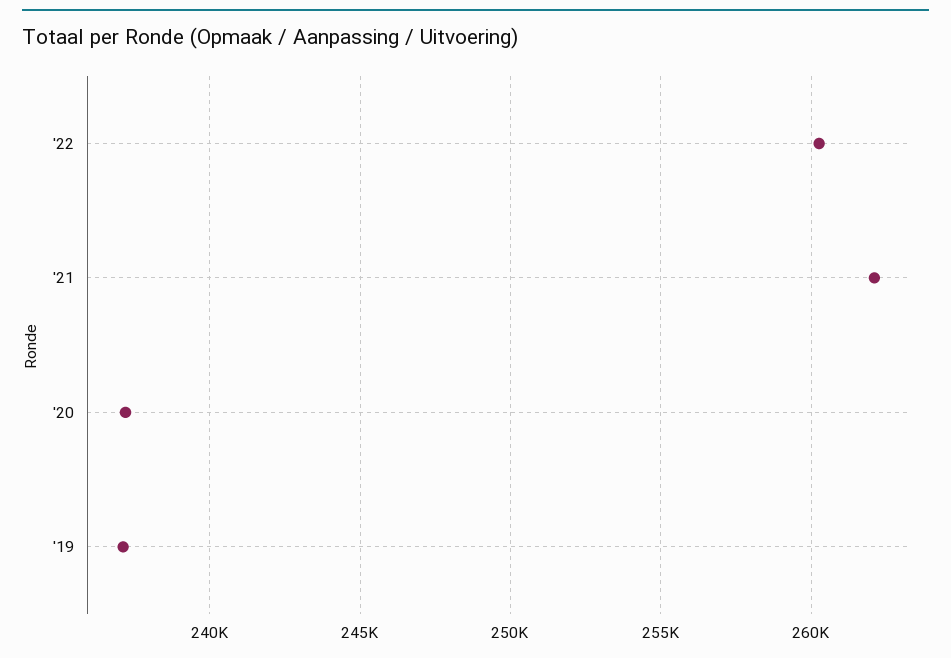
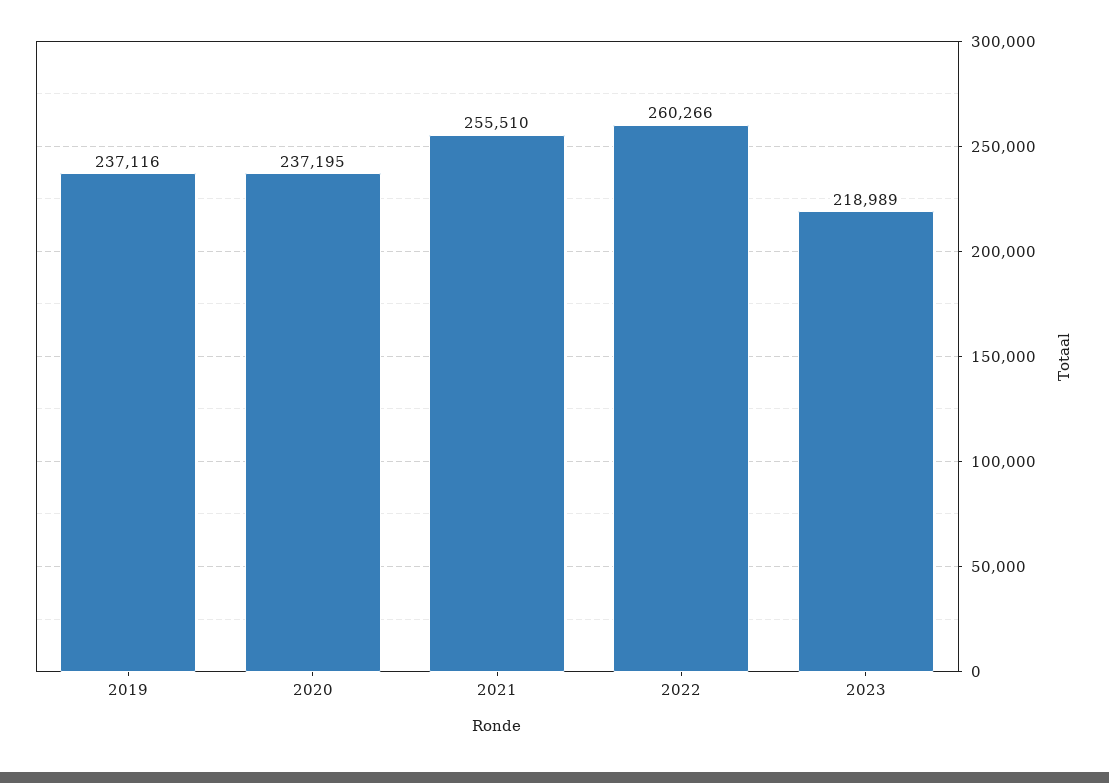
'21: 262000 -> 255510
2023: none -> 218989

